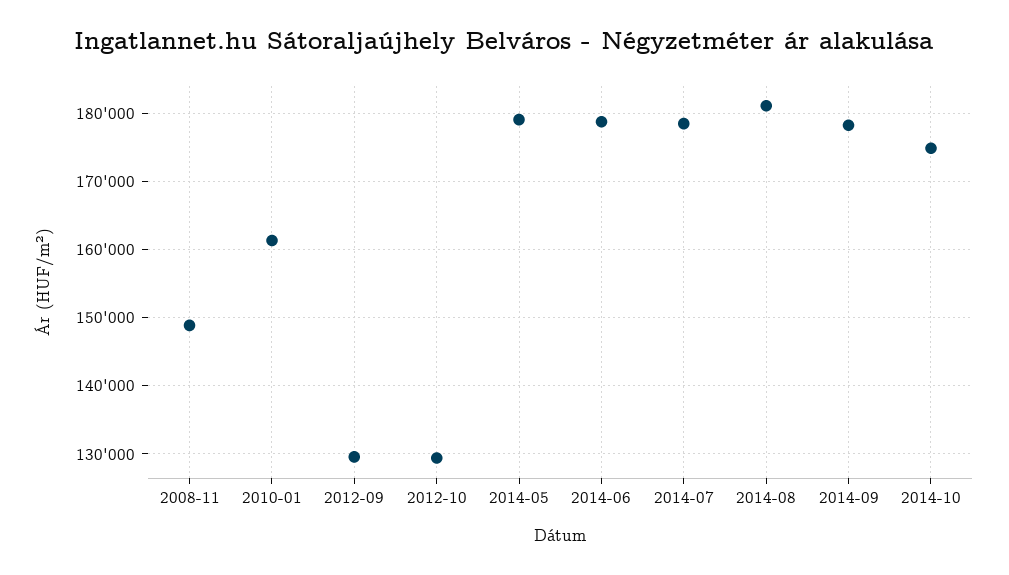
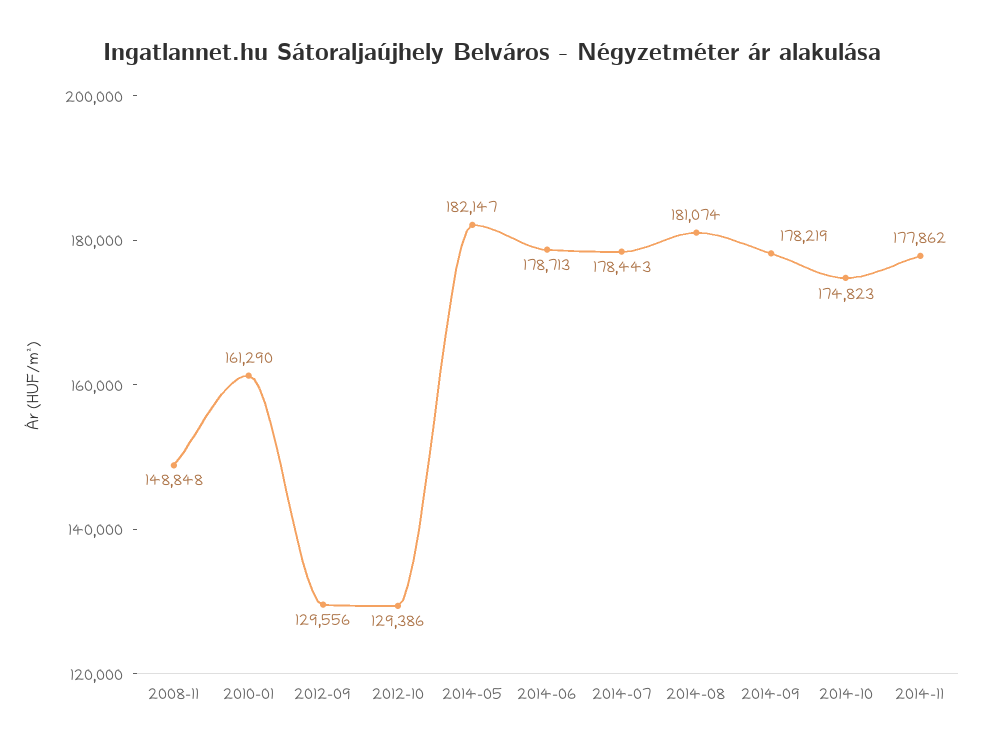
2014-05: 179000 -> 182147
2014-11: none -> 177862

